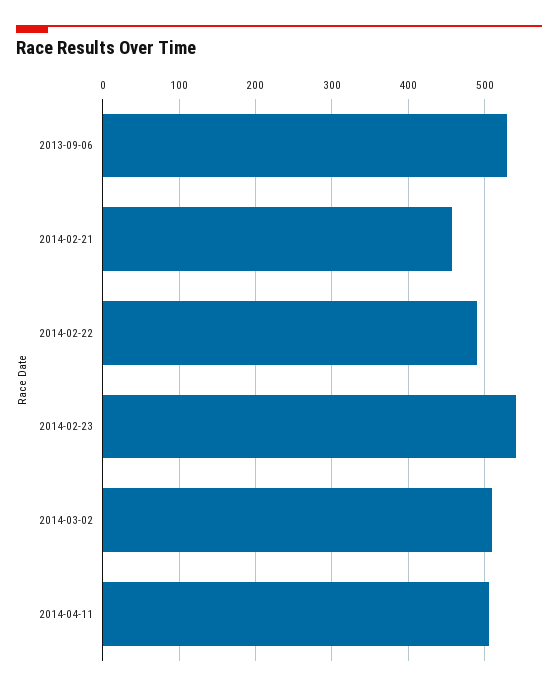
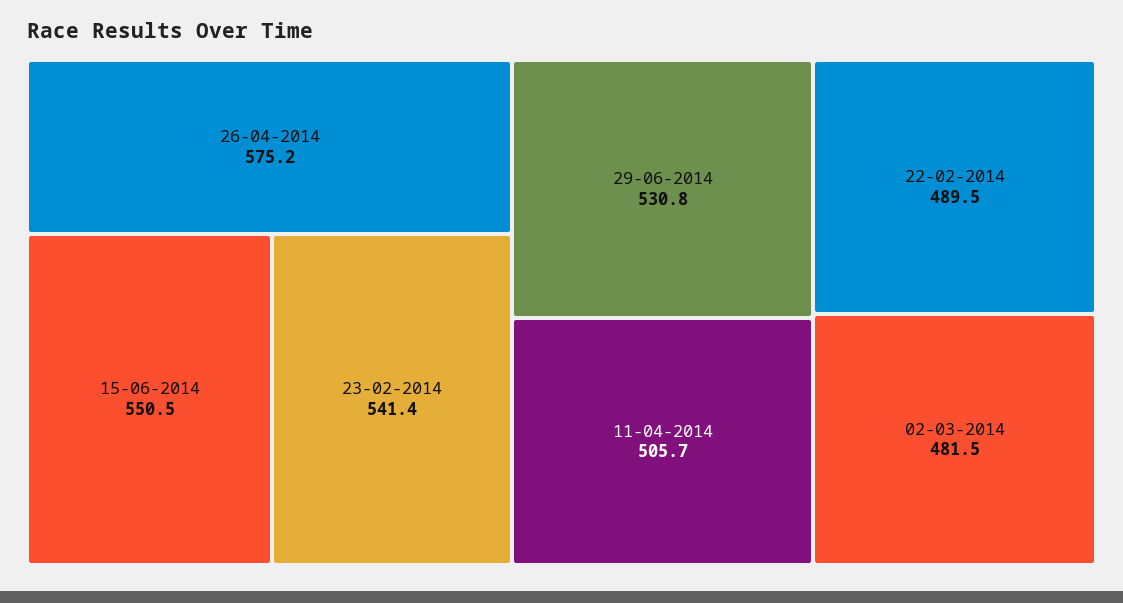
2013-09-06: 530 -> none
2014-02-21: 460 -> none
2014-03-02: 510 -> 481.5
26-04-2014: none -> 575.2
15-06-2014: none -> 550.5
29-06-2014: none -> 530.8

